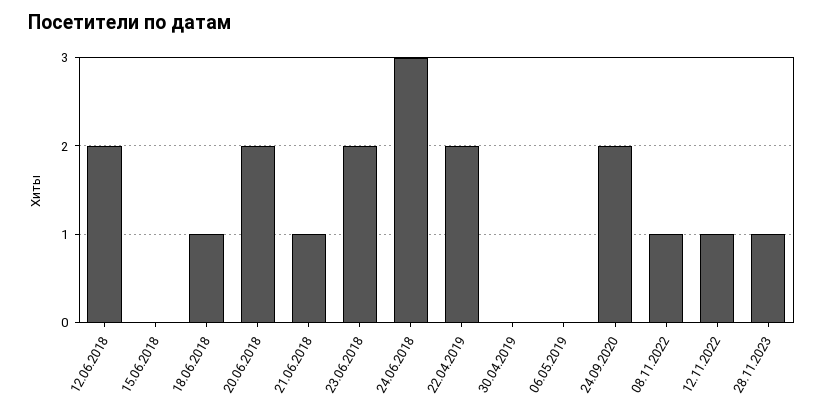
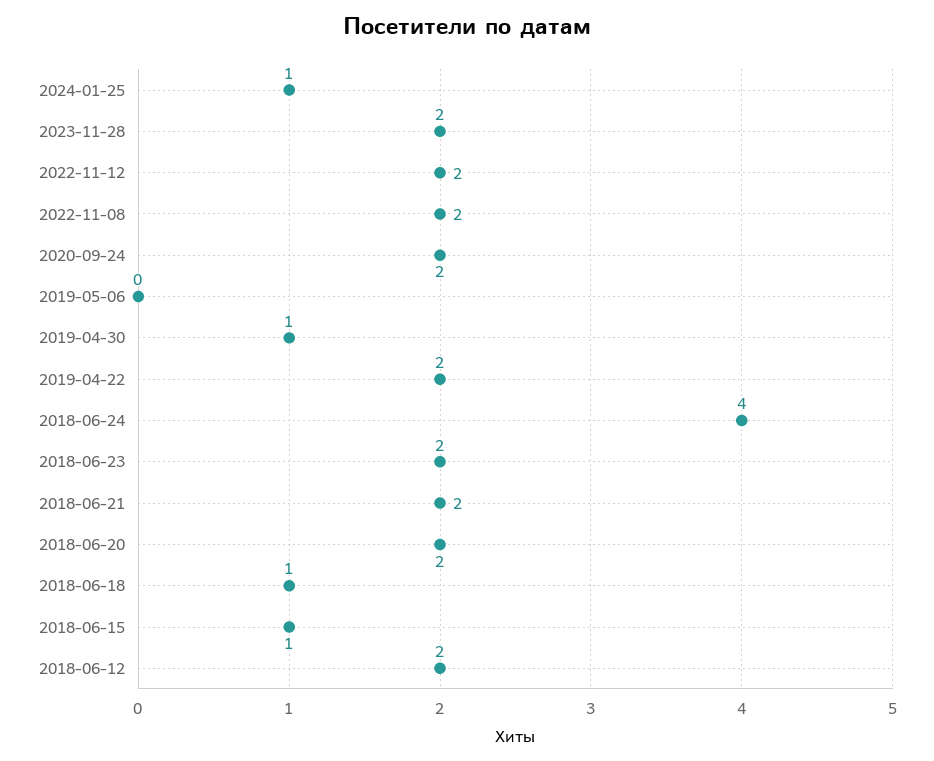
15.06.2018: 0 -> 1
21.06.2018: 1 -> 2
24.06.2018: 3 -> 4
30.04.2019: 0 -> 1
08.11.2022: 1 -> 2
12.11.2022: 1 -> 2
28.11.2023: 1 -> 2
2024-01-25: none -> 1

